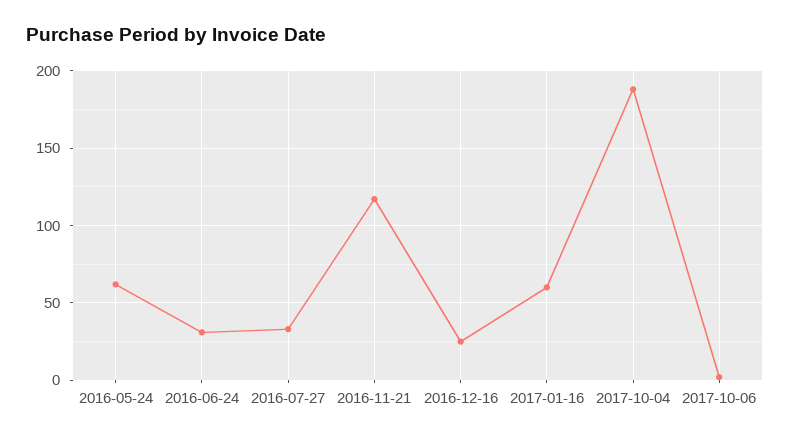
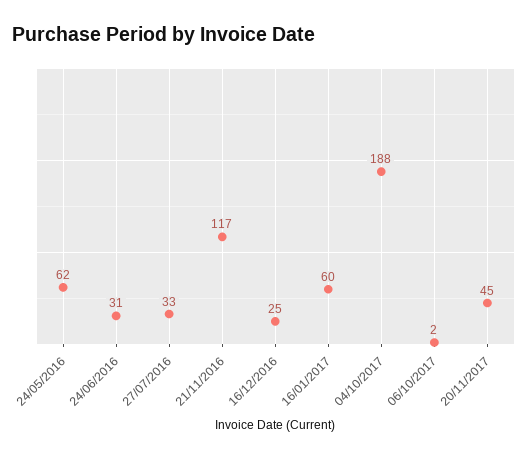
20/11/2017: none -> 45

